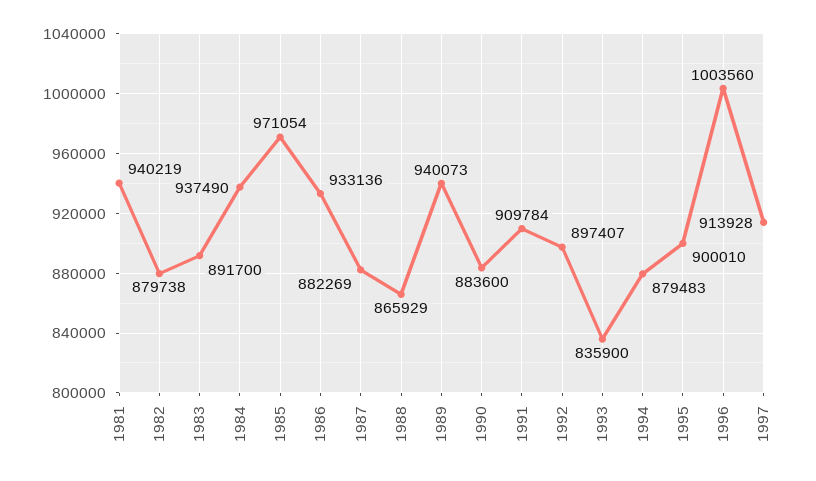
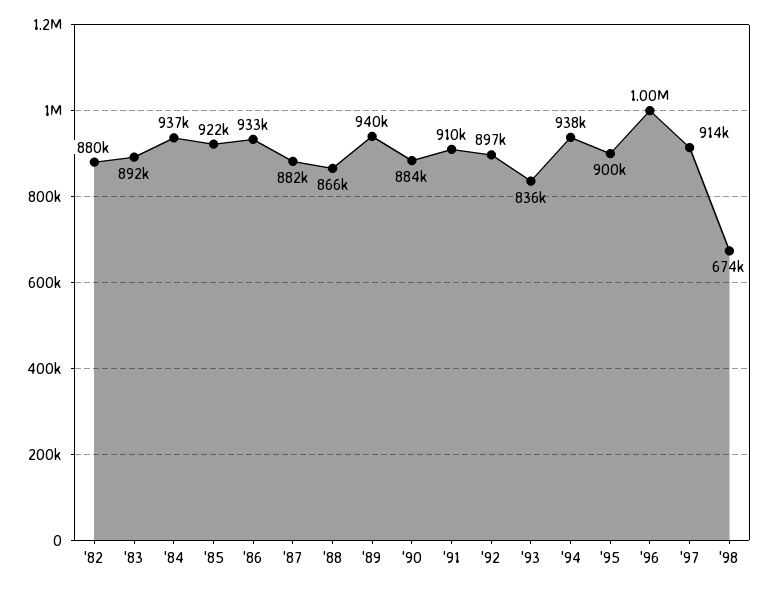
1981: 940219 -> none
1985: 971054 -> 922000
1994: 879483 -> 938000
'98: none -> 674000

